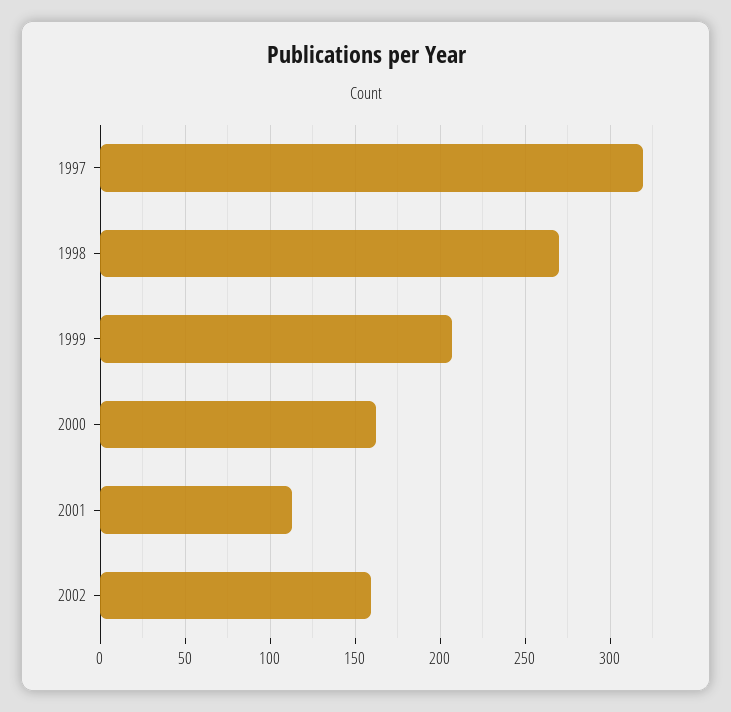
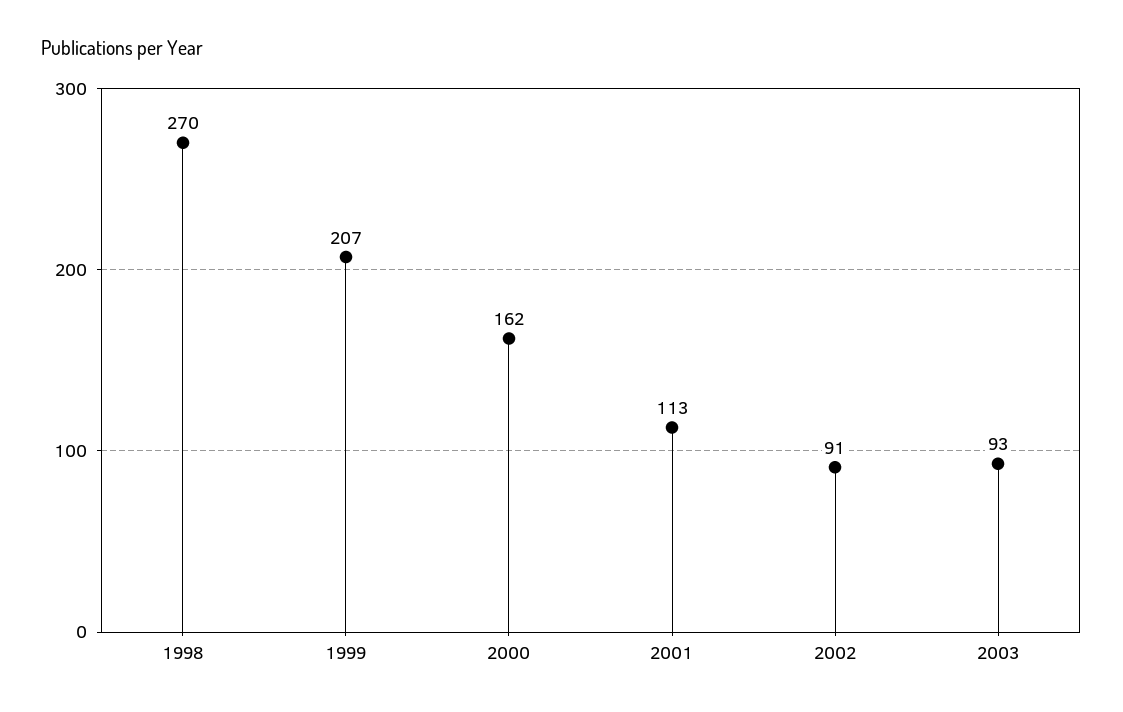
1997: 320 -> none
2002: 160 -> 91
2003: none -> 93

